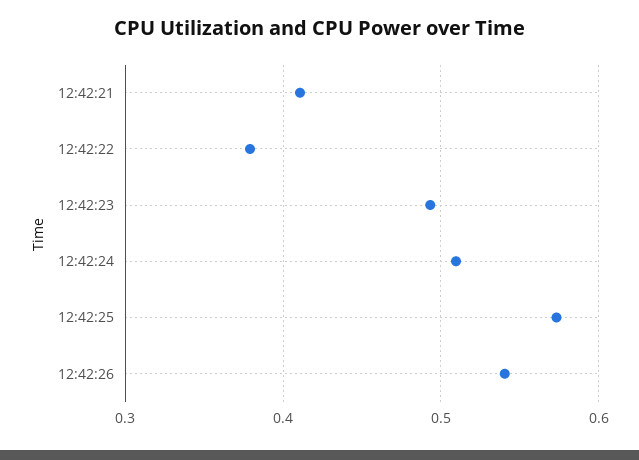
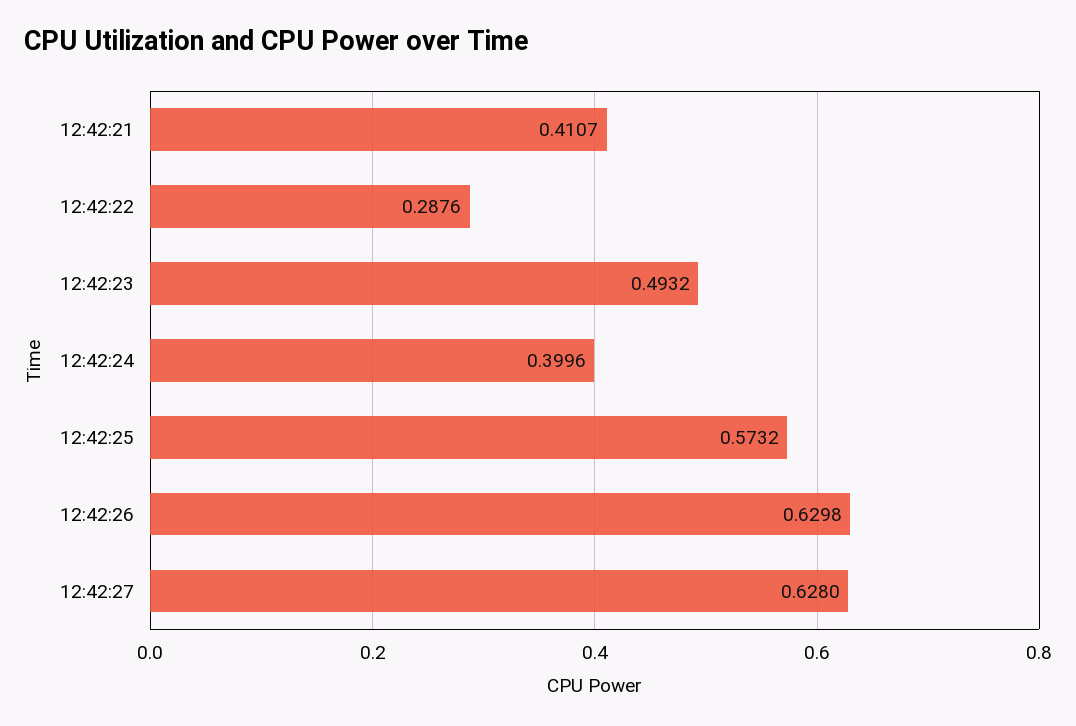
12:42:22: 0.38 -> 0.2876
12:42:24: 0.51 -> 0.3996
12:42:26: 0.54 -> 0.6298
12:42:27: none -> 0.628

